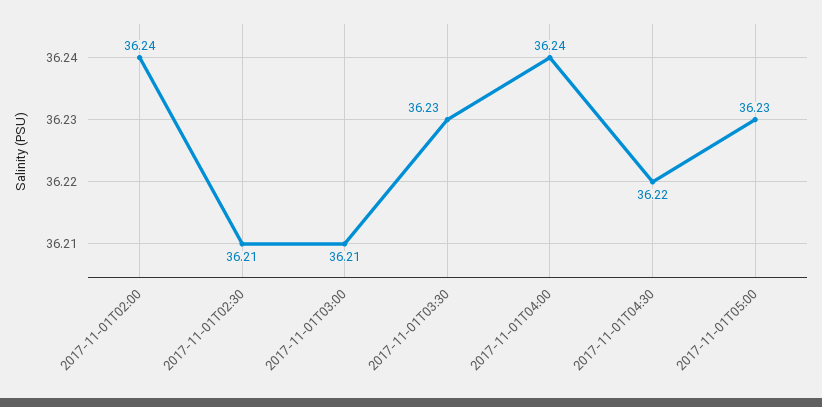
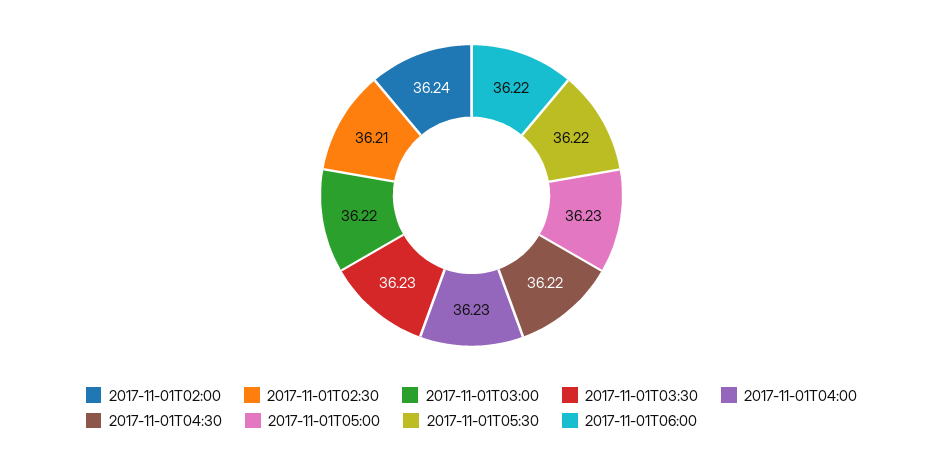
2017-11-01T03:00: 36.21 -> 36.22
2017-11-01T04:00: 36.24 -> 36.23
2017-11-01T05:30: none -> 36.22
2017-11-01T06:00: none -> 36.22

